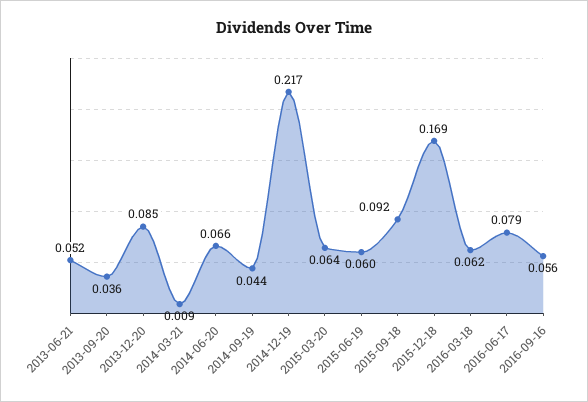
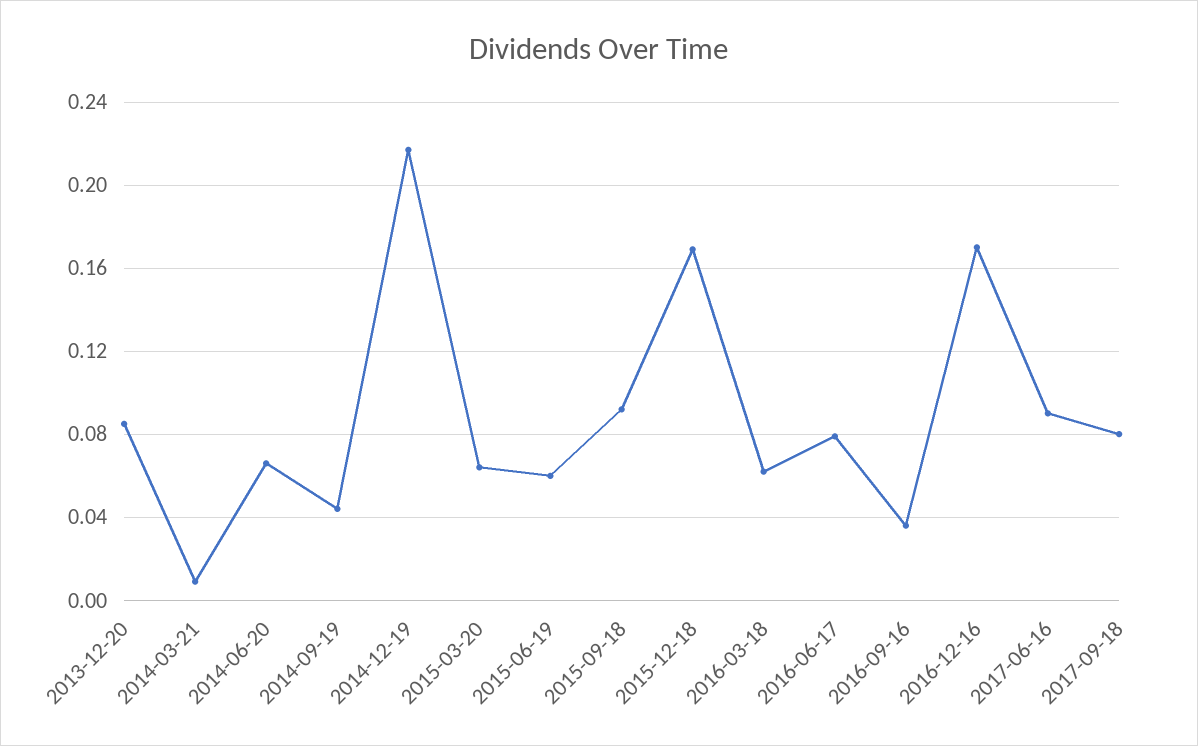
2013-06-21: 0.052 -> none
2013-09-20: 0.036 -> none
2016-09-16: 0.056 -> 0.035
2016-12-16: none -> 0.17
2017-06-16: none -> 0.09
2017-09-18: none -> 0.08

